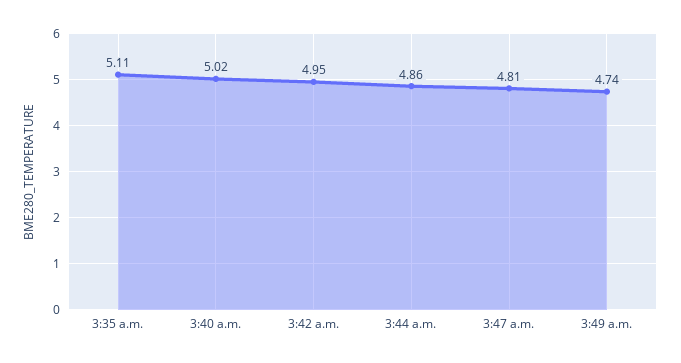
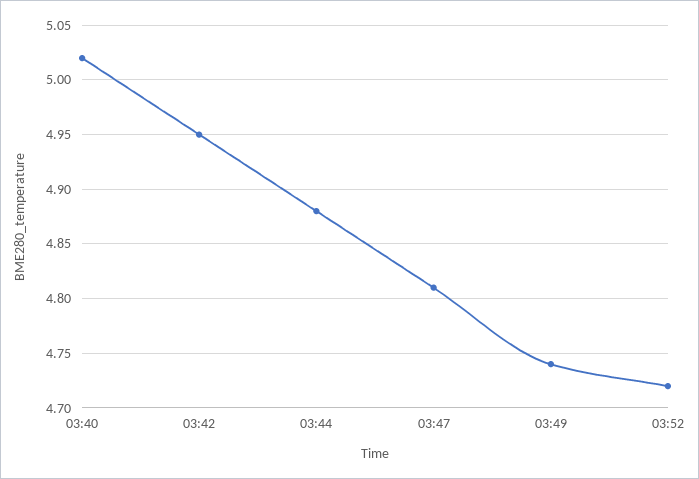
3:35 a.m.: 5.11 -> none
3:44 a.m.: 4.86 -> 4.88
03:52: none -> 4.72

